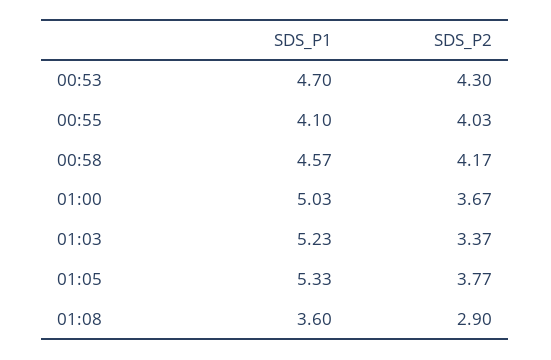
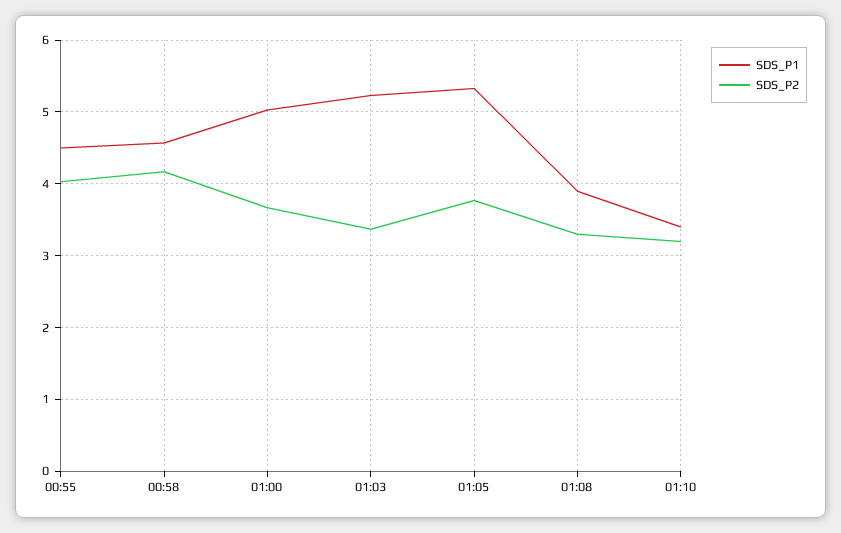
SDS_P1, 00:53: 4.7 -> none
SDS_P2, 00:53: 4.3 -> none
SDS_P1, 00:55: 4.1 -> 4.5
SDS_P1, 01:08: 3.6 -> 3.9
SDS_P2, 01:08: 2.9 -> 3.3
SDS_P1, 01:10: none -> 3.4
SDS_P2, 01:10: none -> 3.2

